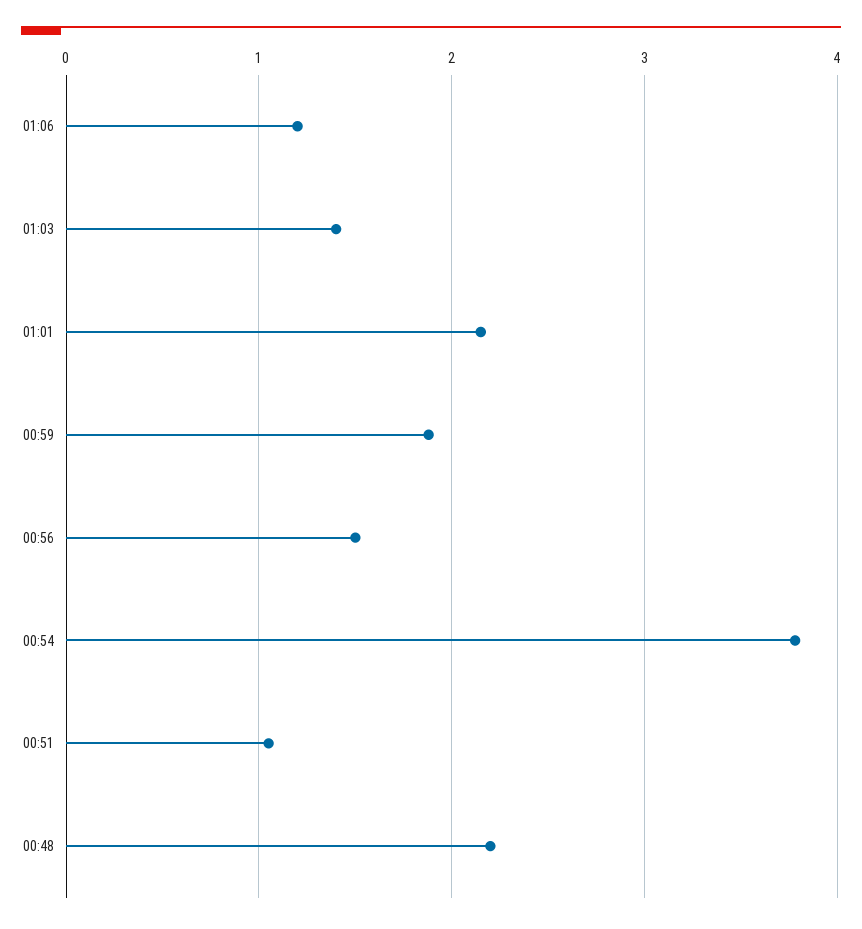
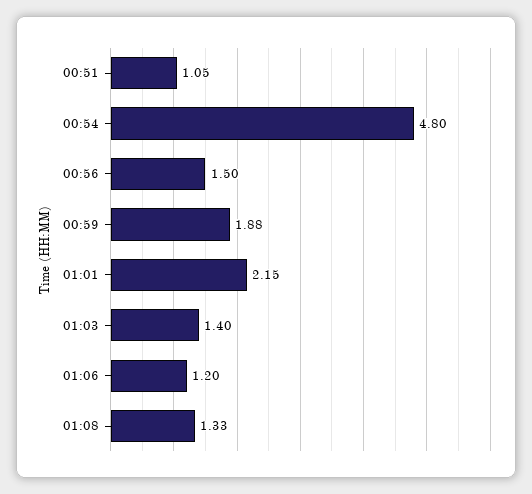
00:54: 3.8 -> 4.8
00:48: 2.2 -> none
01:08: none -> 1.33

